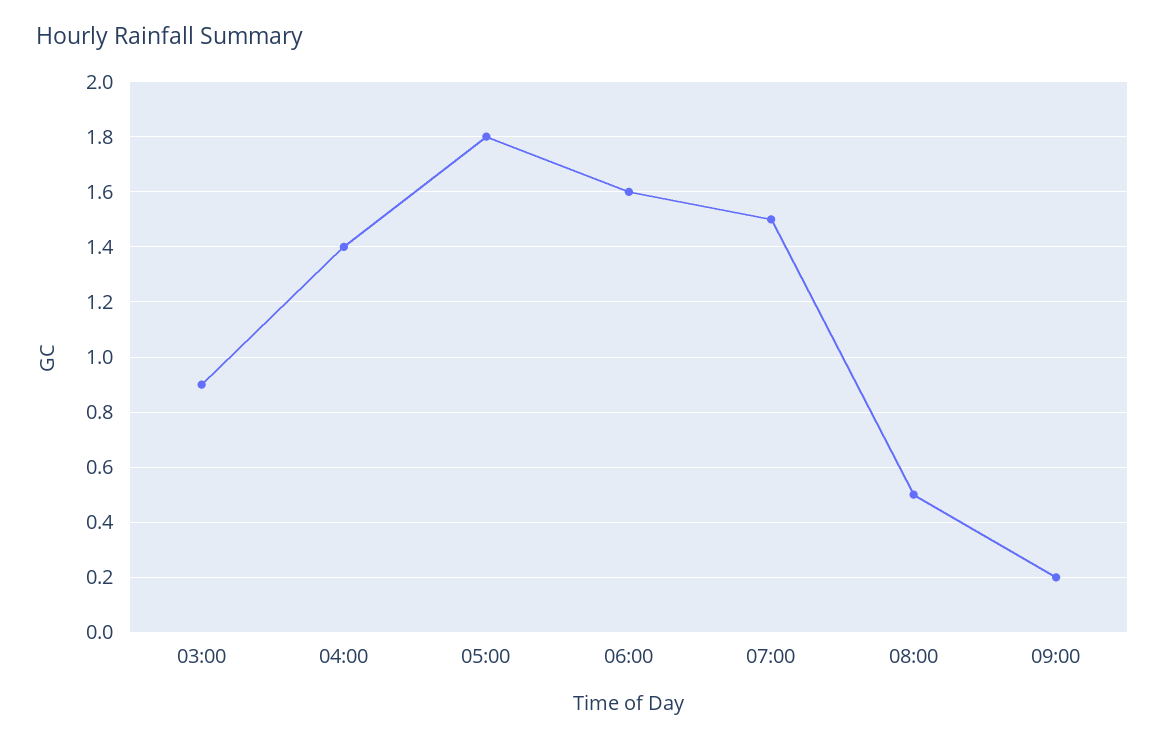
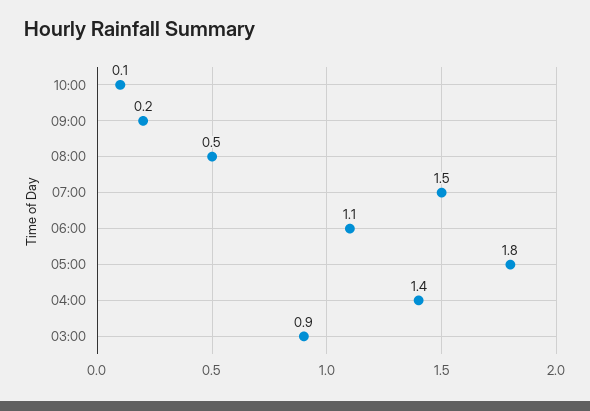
06:00: 1.6 -> 1.1
10:00: none -> 0.1

